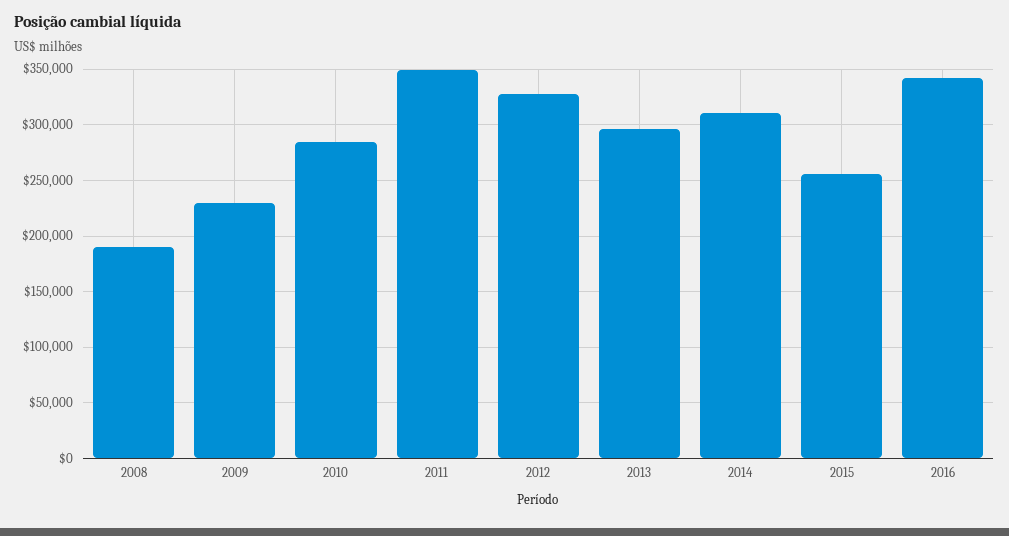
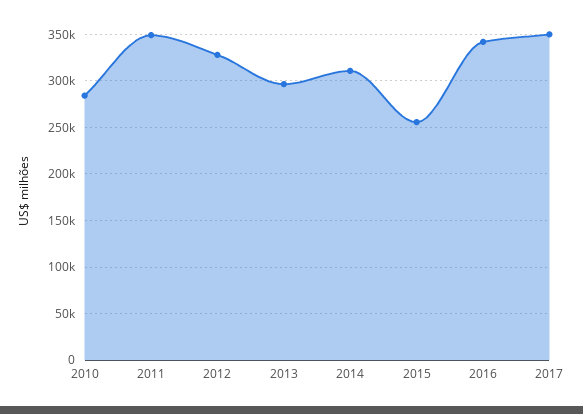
2008: 190000 -> none
2009: 230000 -> none
2017: none -> 350000

